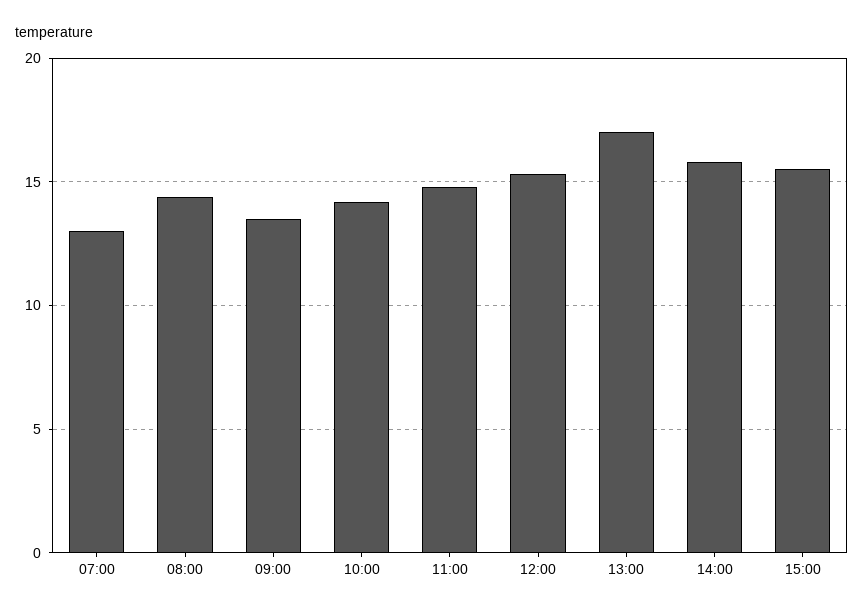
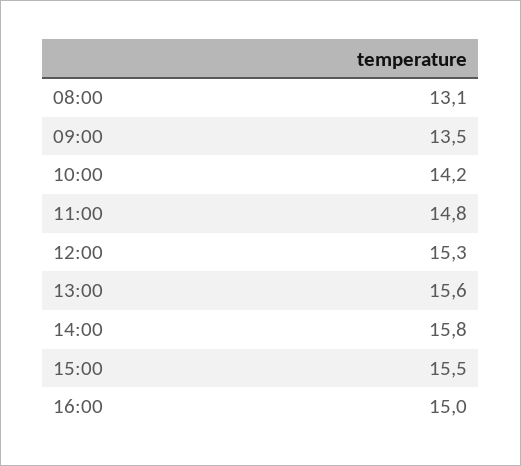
07:00: 13 -> none
08:00: 14.5 -> 13.1
13:00: 17 -> 15.6
16:00: none -> 15

